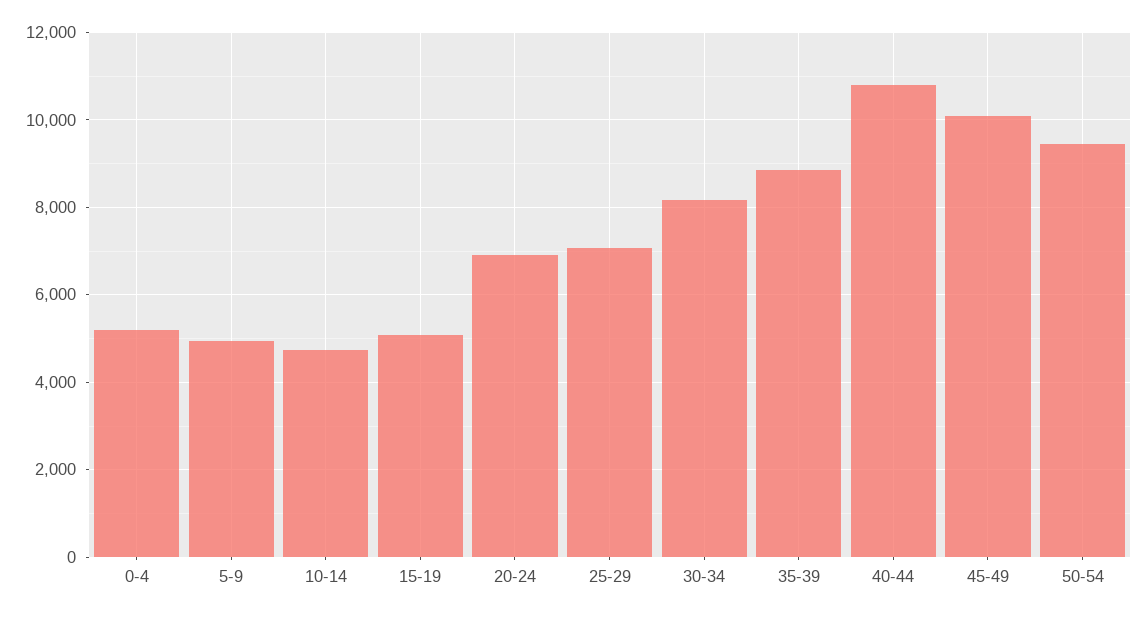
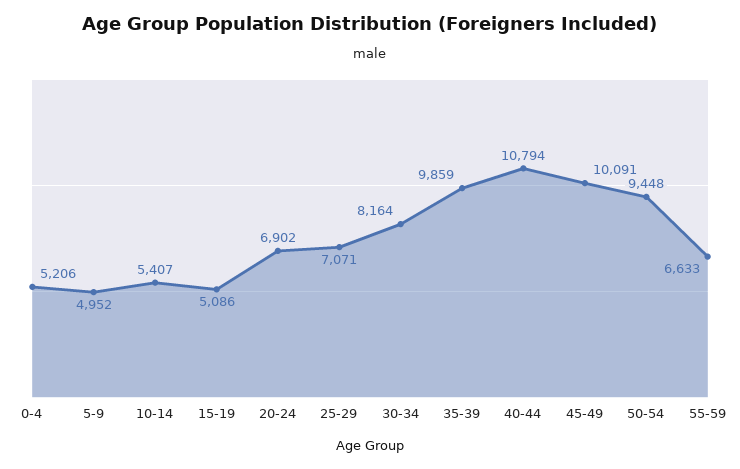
10-14: 4800 -> 5407
35-39: 8800 -> 9859
55-59: none -> 6633

